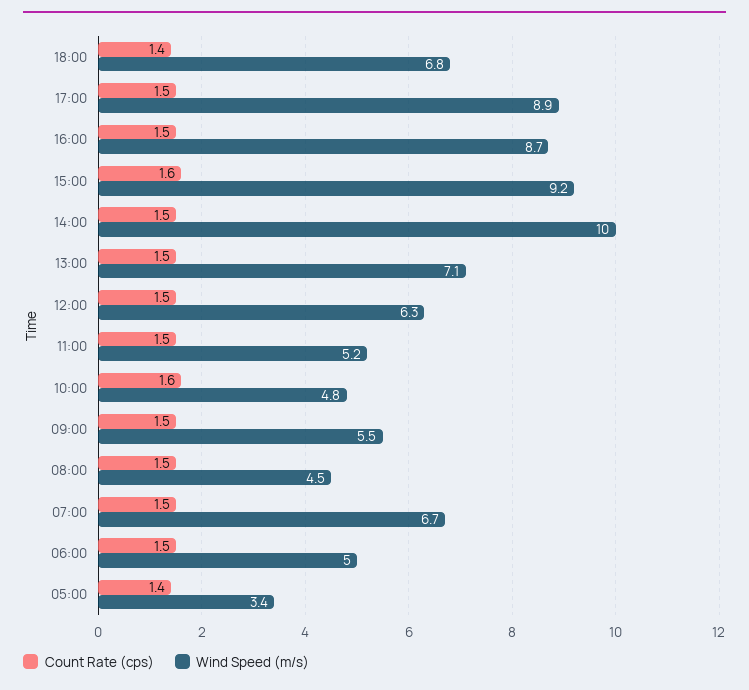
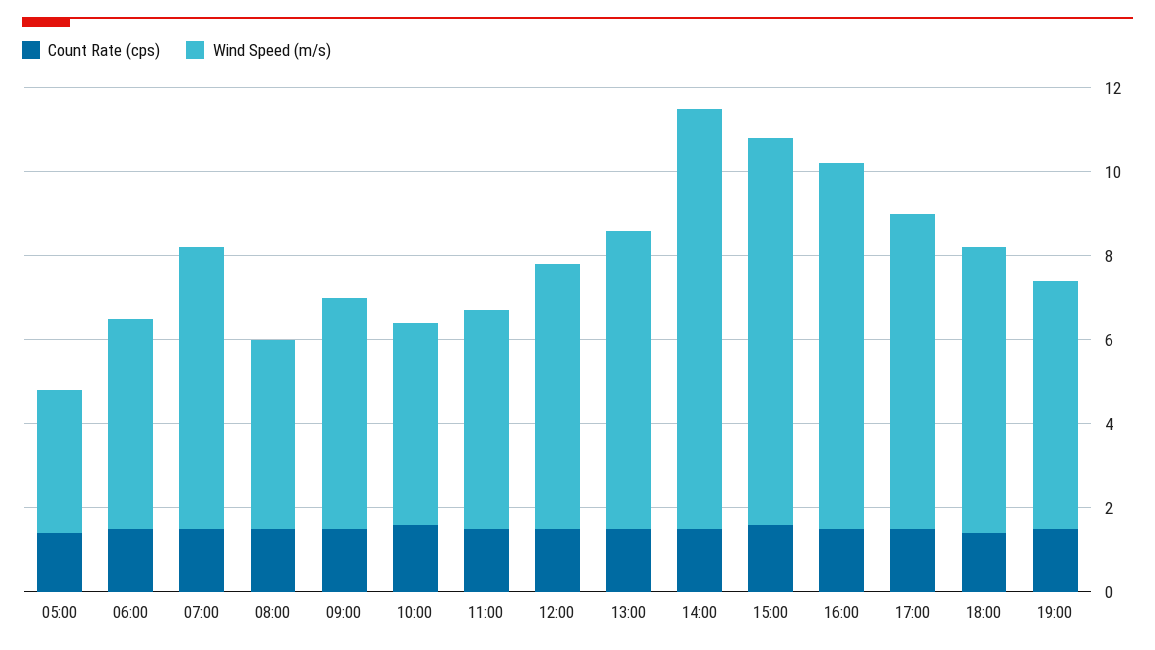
Wind Speed (m/s), 17:00: 8.9 -> 7.5
Count Rate (cps), 19:00: none -> 1.5
Wind Speed (m/s), 19:00: none -> 6

